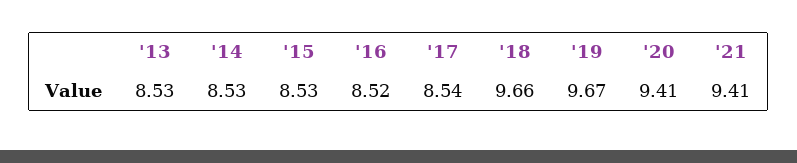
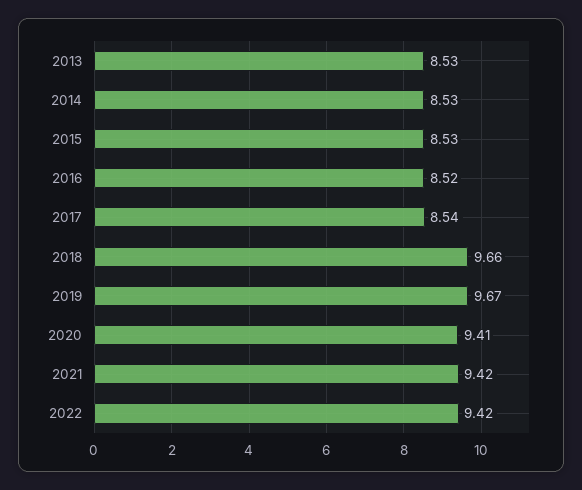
'21: 9.41 -> 9.42
2022: none -> 9.42

